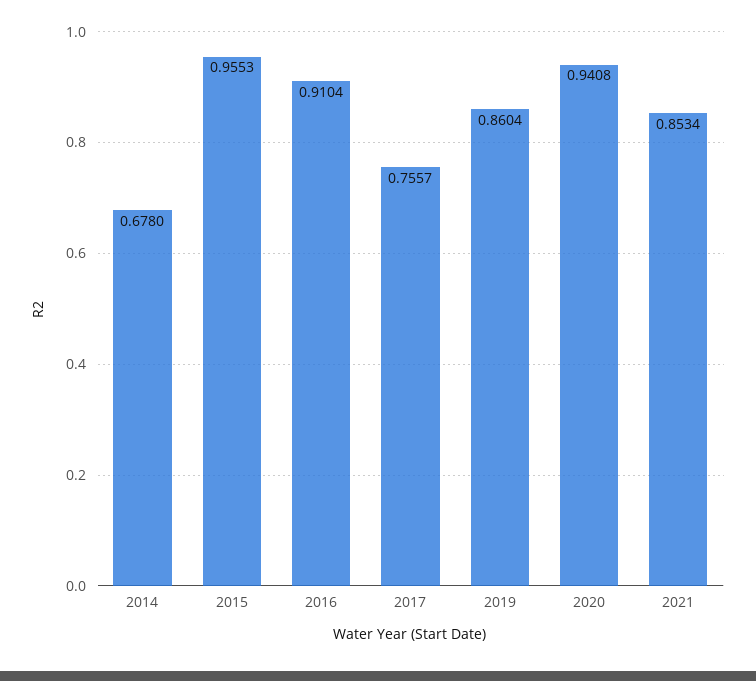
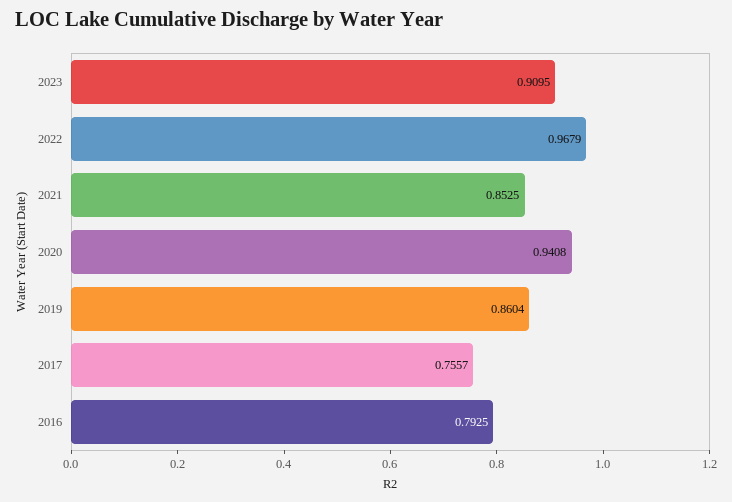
2014: 0.678 -> none
2015: 0.9553 -> none
2016: 0.9104 -> 0.7925
2021: 0.8534 -> 0.8525
2023: none -> 0.9095
2022: none -> 0.9679

